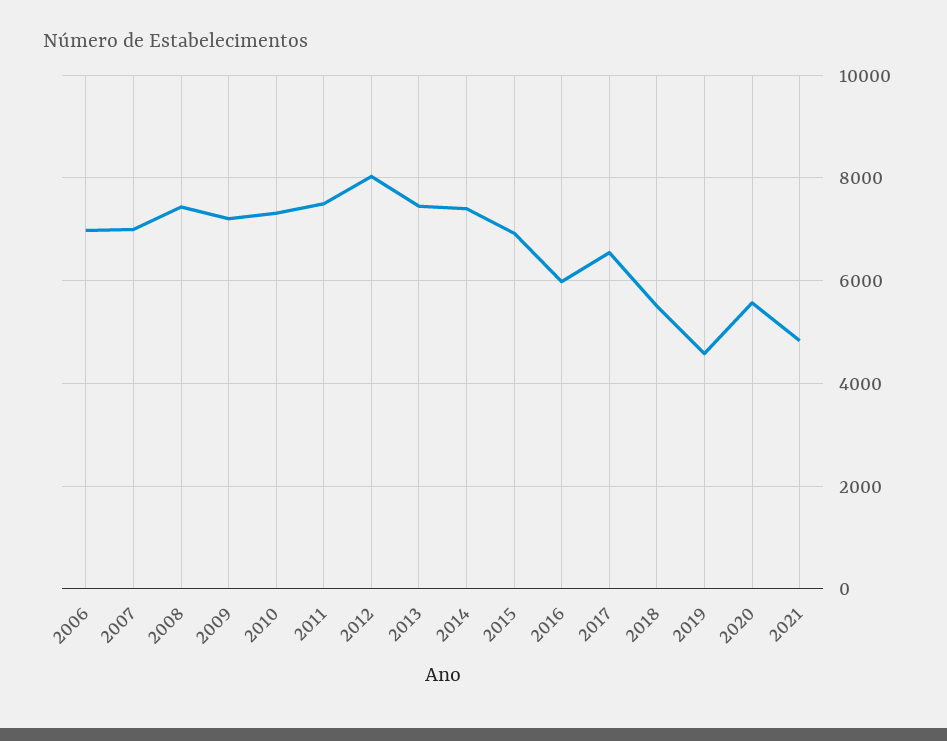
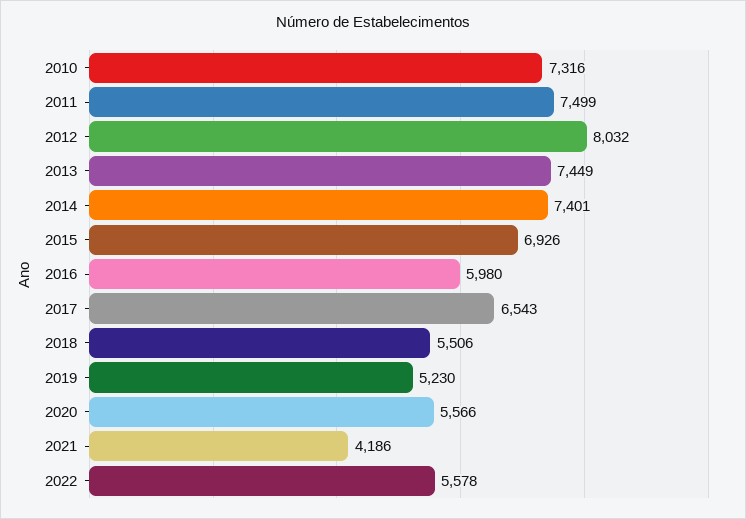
2006: 7000 -> none
2007: 7000 -> none
2008: 7400 -> none
2009: 7200 -> none
2019: 4600 -> 5230
2021: 4800 -> 4186
2022: none -> 5578

